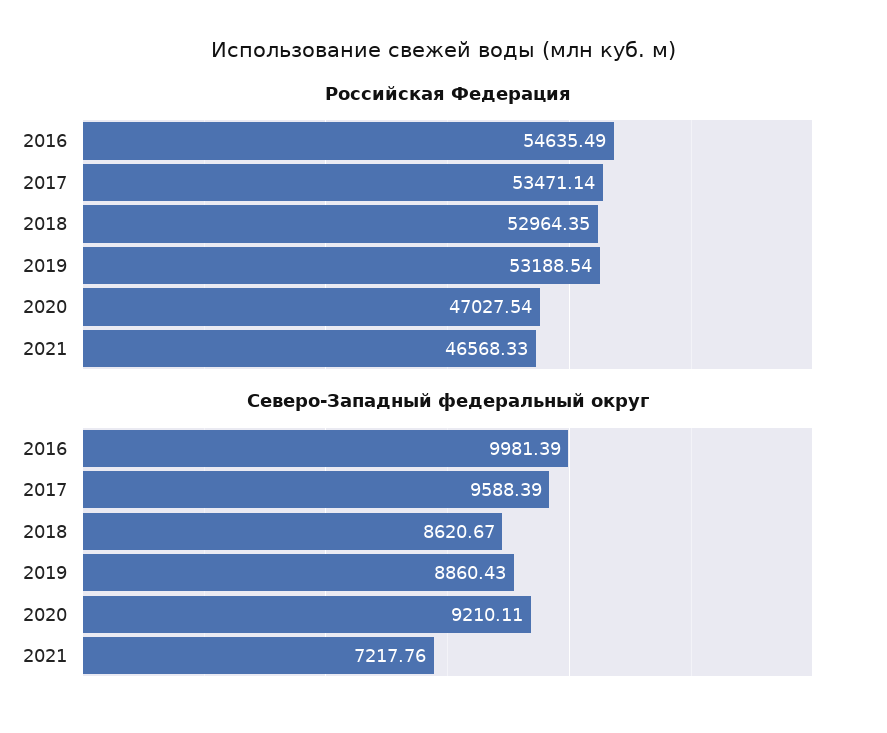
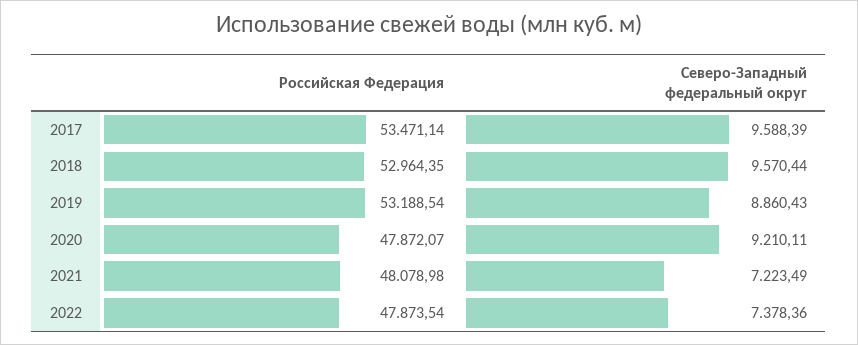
Российская Федерация, 2016: 54635.49 -> none
Российская Федерация, 2020: 47027.54 -> 47872.07
Российская Федерация, 2021: 46568.33 -> 48078.98
Северо-Западный федеральный округ, 2016: 9981.39 -> none
Северо-Западный федеральный округ, 2018: 8620.67 -> 9570.44
Северо-Западный федеральный округ, 2021: 7217.76 -> 7223.49
Российская Федерация, 2022: none -> 47873.54
Северо-Западный федеральный округ, 2022: none -> 7378.36

